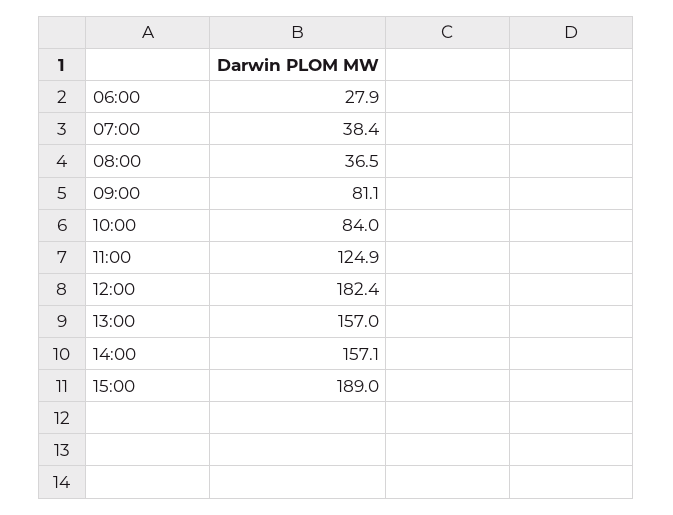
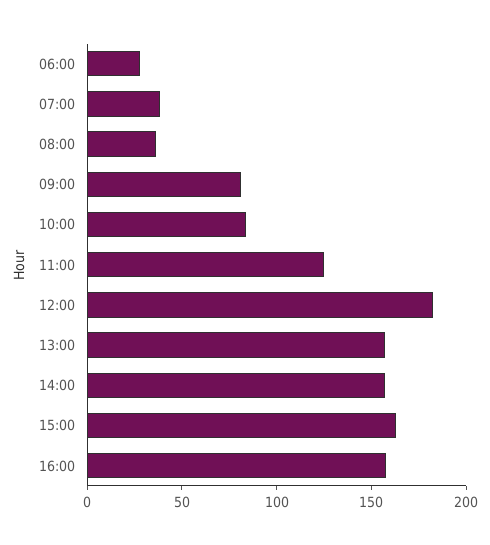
15:00: 189 -> 160
16:00: none -> 160

